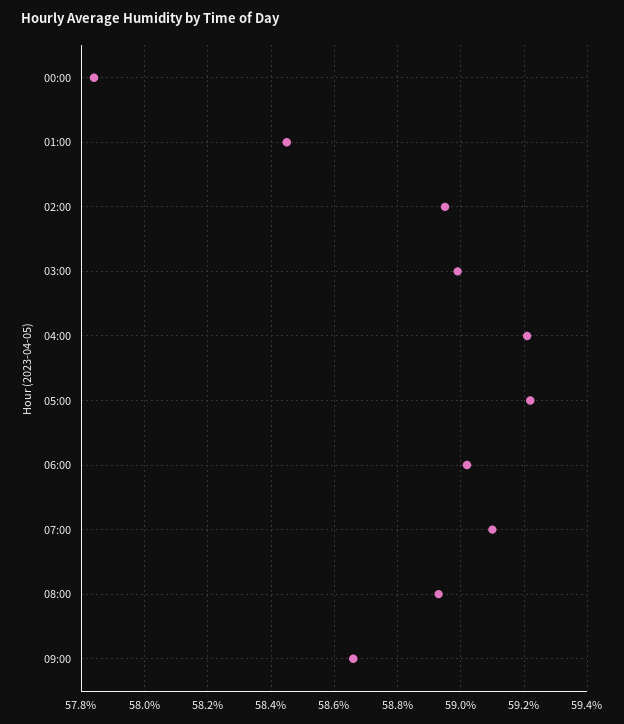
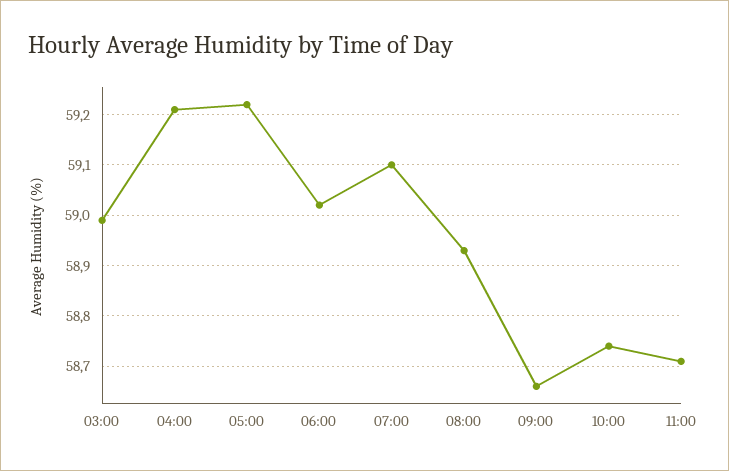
00:00: 57.85 -> none
01:00: 58.45 -> none
02:00: 58.95 -> none
10:00: none -> 58.75
11:00: none -> 58.7

